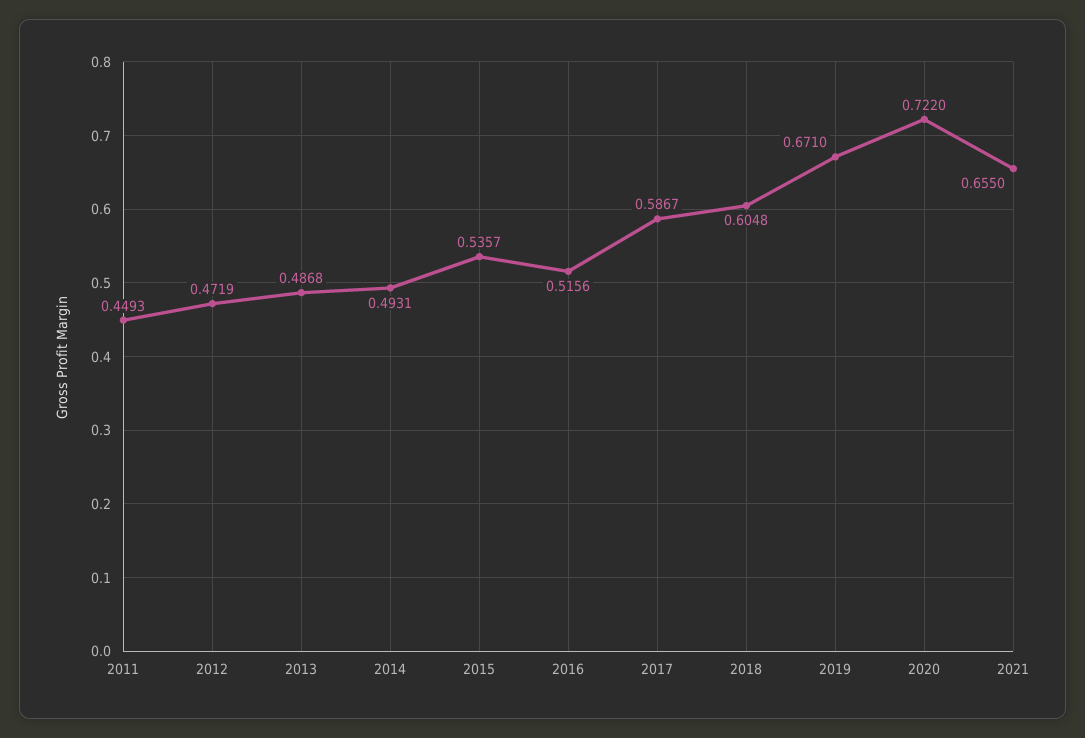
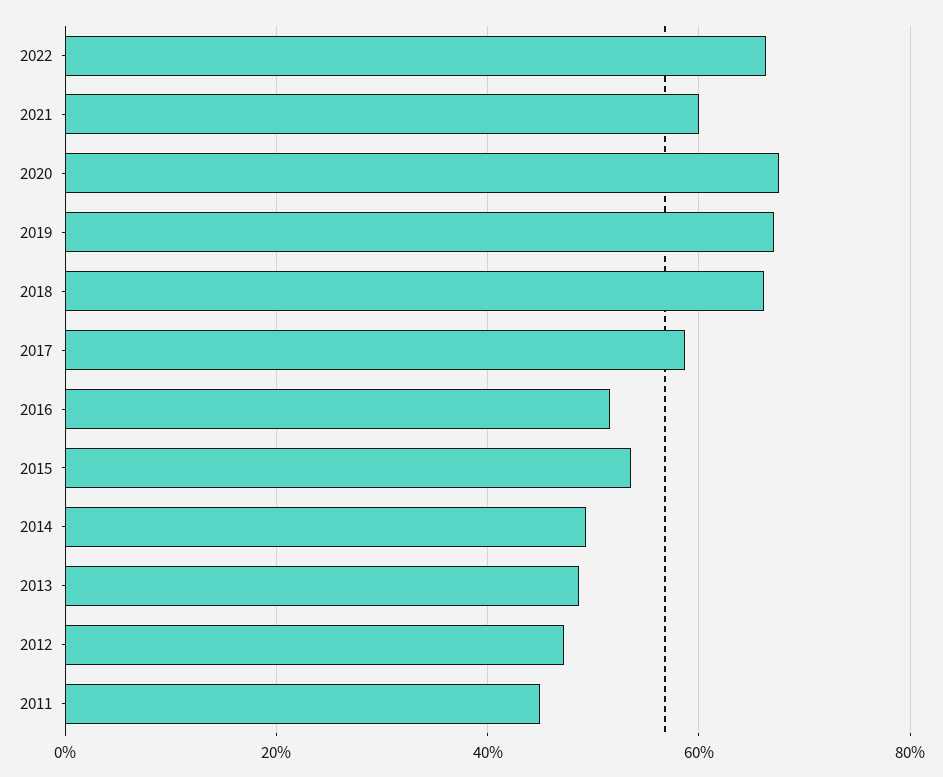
2018: 0.6048 -> 0.66
2020: 0.722 -> 0.68
2021: 0.655 -> 0.6
2022: none -> 0.66

